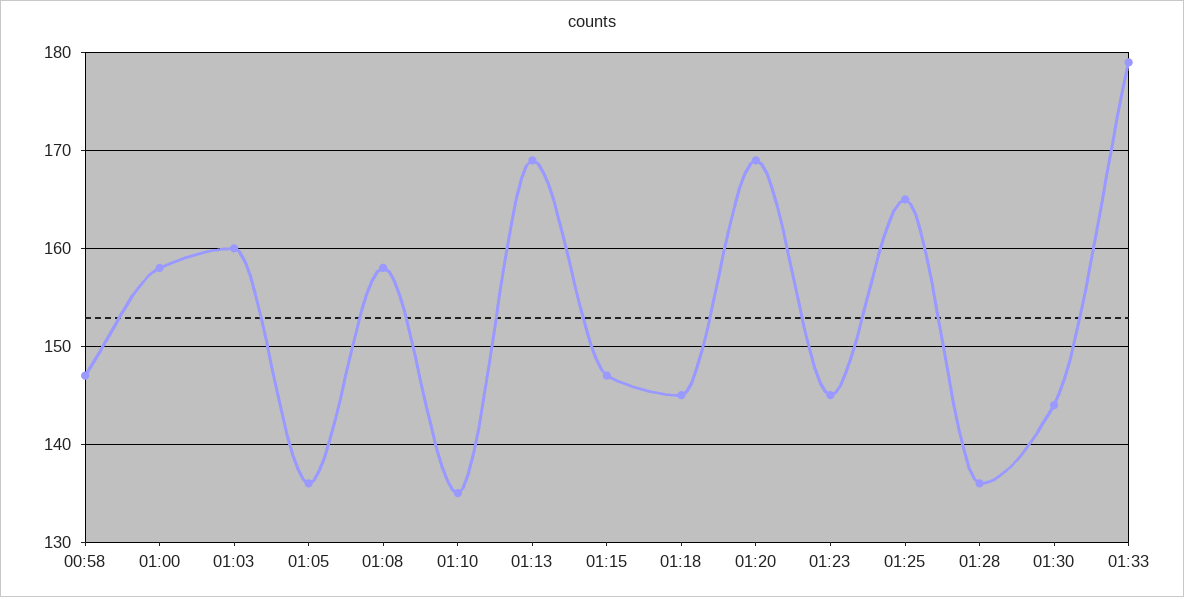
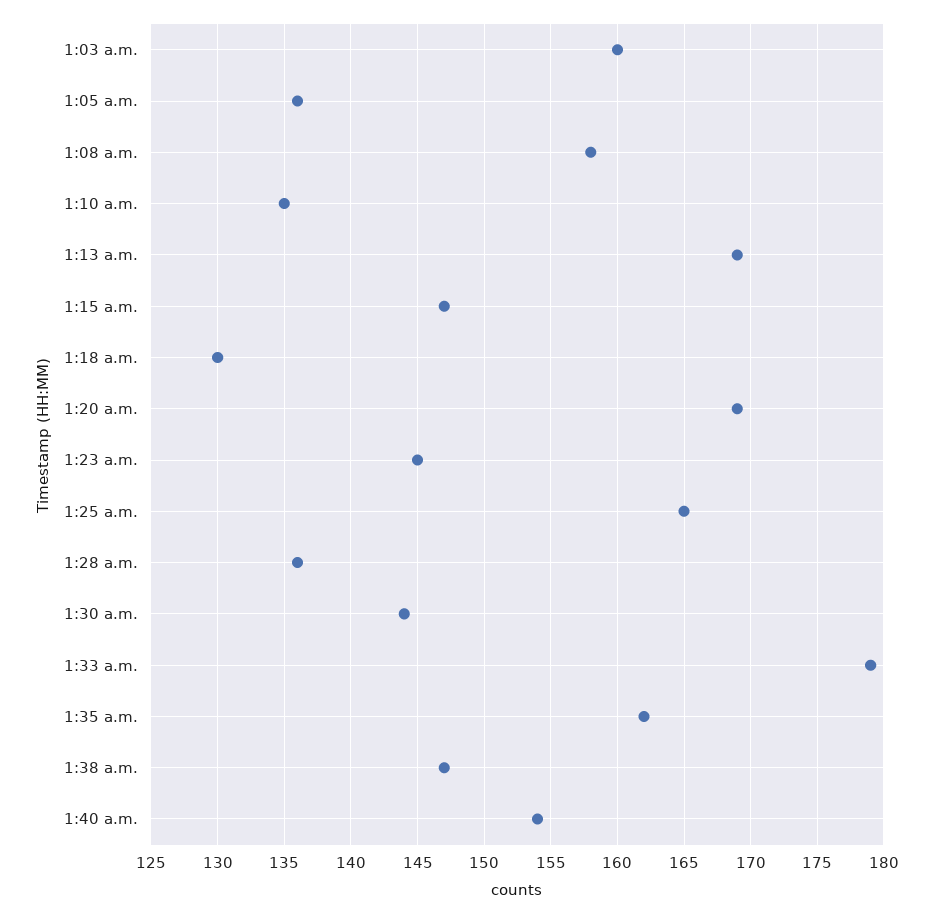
00:58: 147 -> none
01:00: 158 -> none
01:18: 145 -> 130
1:35 a.m.: none -> 162
1:38 a.m.: none -> 147
1:40 a.m.: none -> 154

